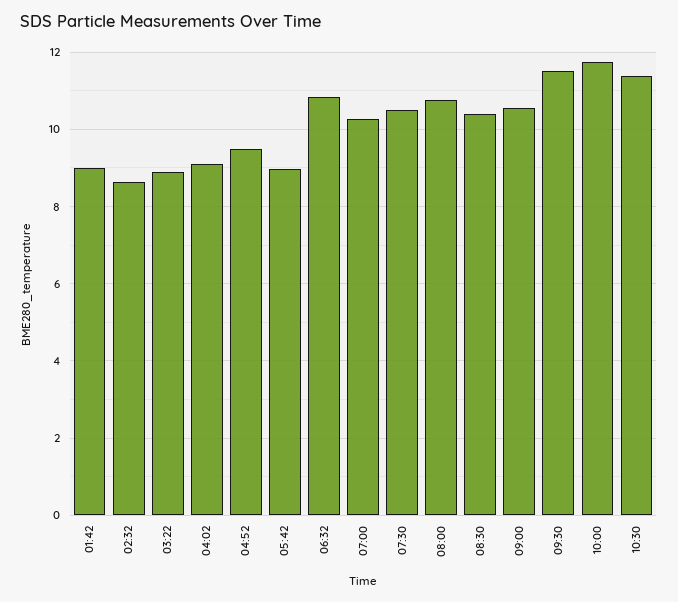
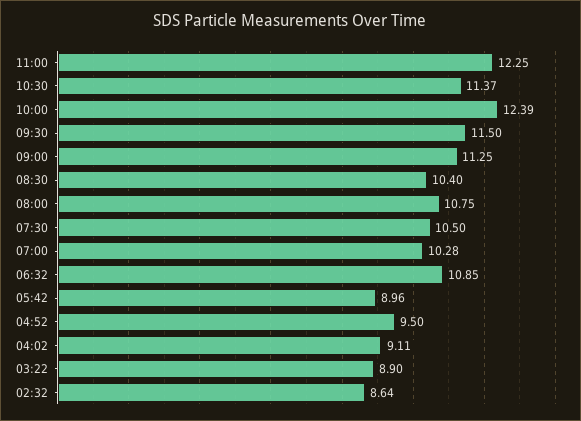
01:42: 9 -> none
09:00: 10.6 -> 11.25
10:00: 11.8 -> 12.39
11:00: none -> 12.25

